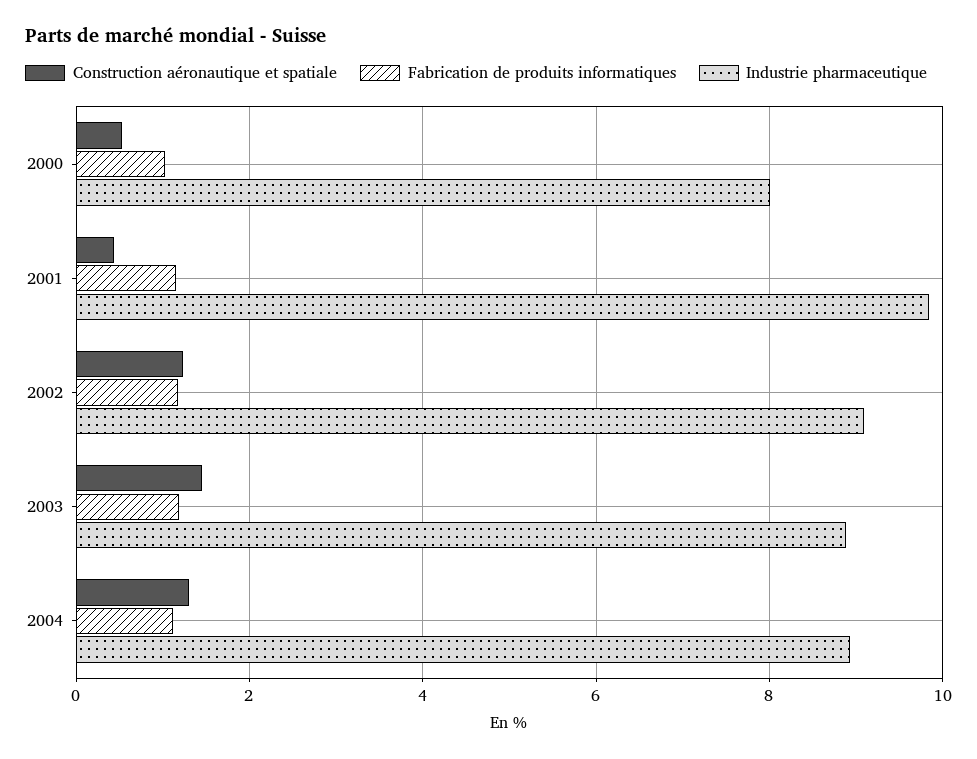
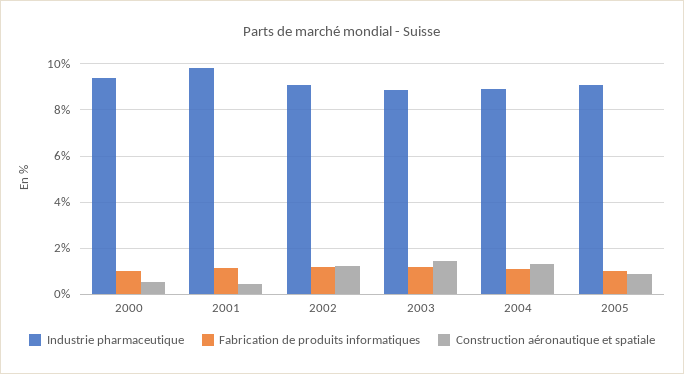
Industrie pharmaceutique, 2000: 8 -> 9.5
Industrie pharmaceutique, 2005: none -> 9
Fabrication de produits informatiques, 2005: none -> 1
Construction aéronautique et spatiale, 2005: none -> 1

